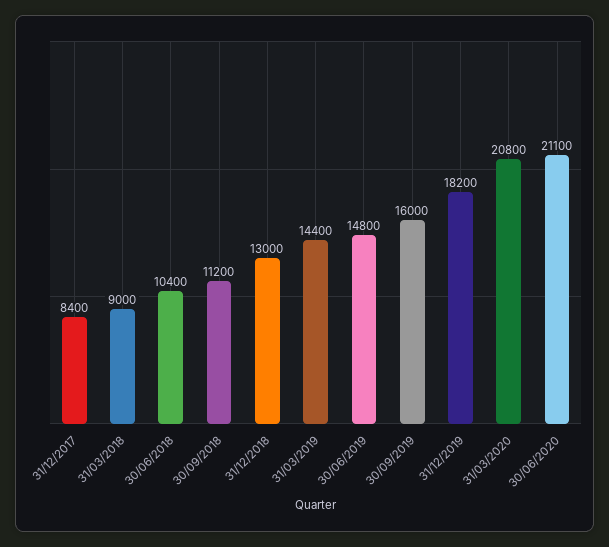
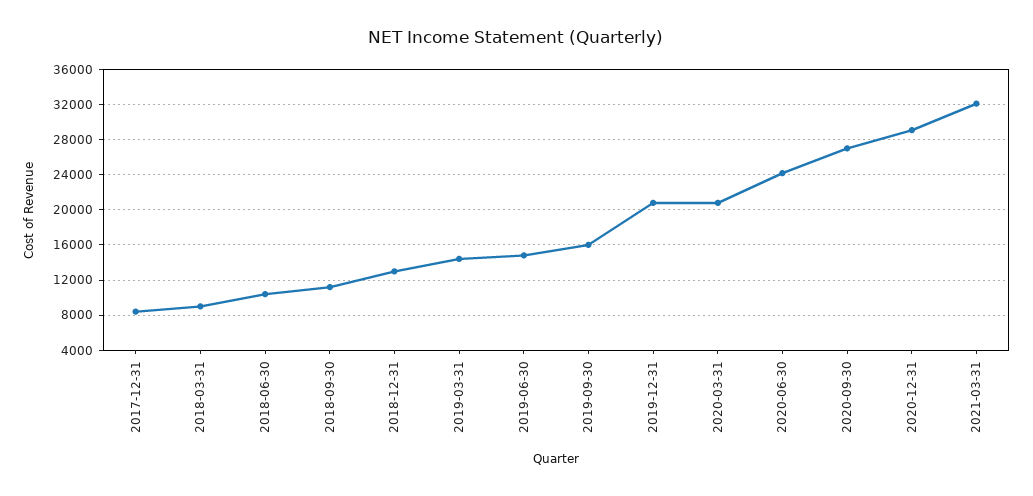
31/12/2019: 18200 -> 21000
30/06/2020: 21100 -> 24000
2020-09-30: none -> 27000
2020-12-31: none -> 29000
2021-03-31: none -> 32000

